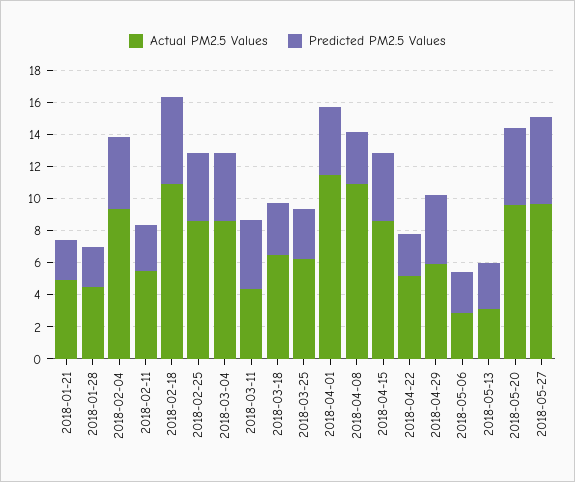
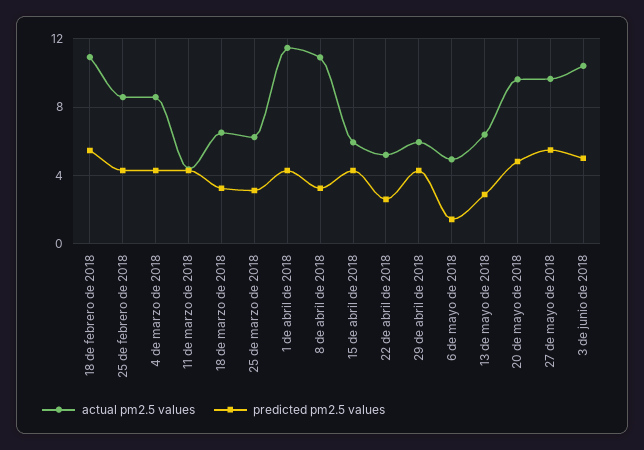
Actual PM2.5 Values, 2018-01-21: 5 -> none
Predicted PM2.5 Values, 2018-01-21: 2.5 -> none
Actual PM2.5 Values, 2018-01-28: 4.5 -> none
Predicted PM2.5 Values, 2018-01-28: 2.5 -> none
Actual PM2.5 Values, 2018-02-04: 9.5 -> none
Predicted PM2.5 Values, 2018-02-04: 4.5 -> none
Actual PM2.5 Values, 2018-02-11: 5.5 -> none
Predicted PM2.5 Values, 2018-02-11: 3 -> none
Actual PM2.5 Values, 2018-04-15: 8.5 -> 6
Actual PM2.5 Values, 2018-05-06: 3 -> 5
Predicted PM2.5 Values, 2018-05-06: 2.5 -> 1.5
Actual PM2.5 Values, 2018-05-13: 3 -> 6.5
Actual PM2.5 Values, 3 de junio de 2018: none -> 10.5
Predicted PM2.5 Values, 3 de junio de 2018: none -> 5

